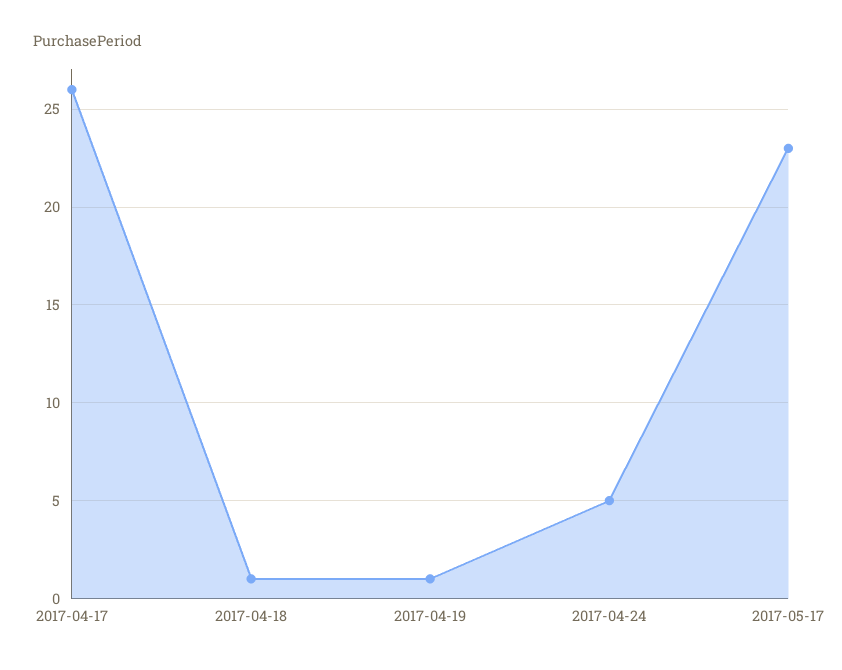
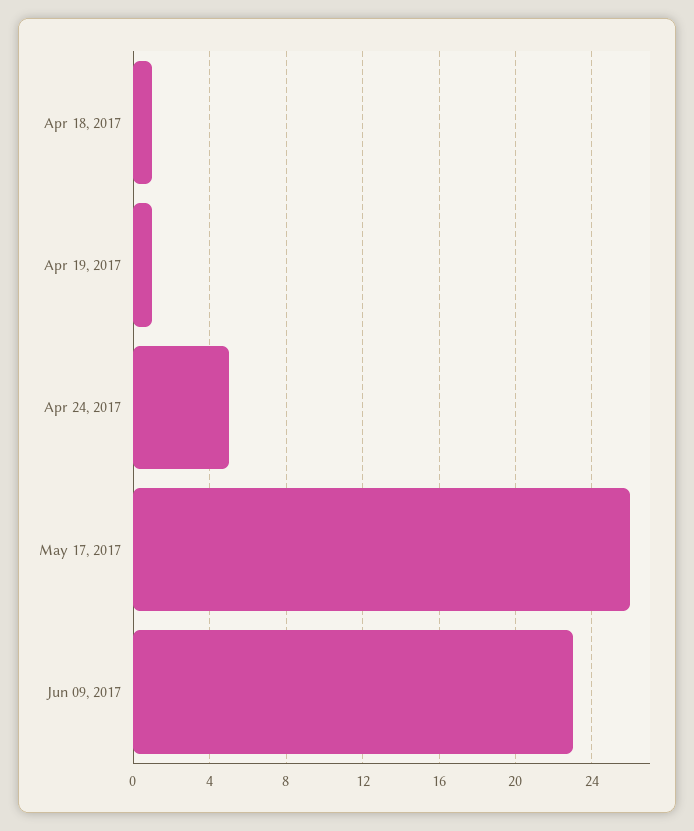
2017-04-17: 26 -> none
2017-05-17: 23 -> 26
Jun 09, 2017: none -> 23

